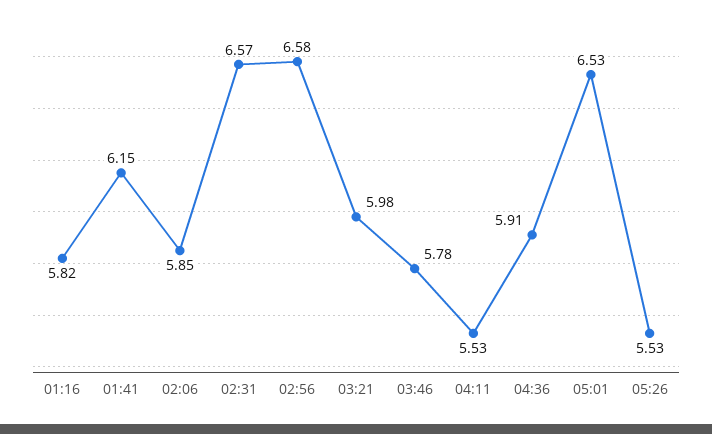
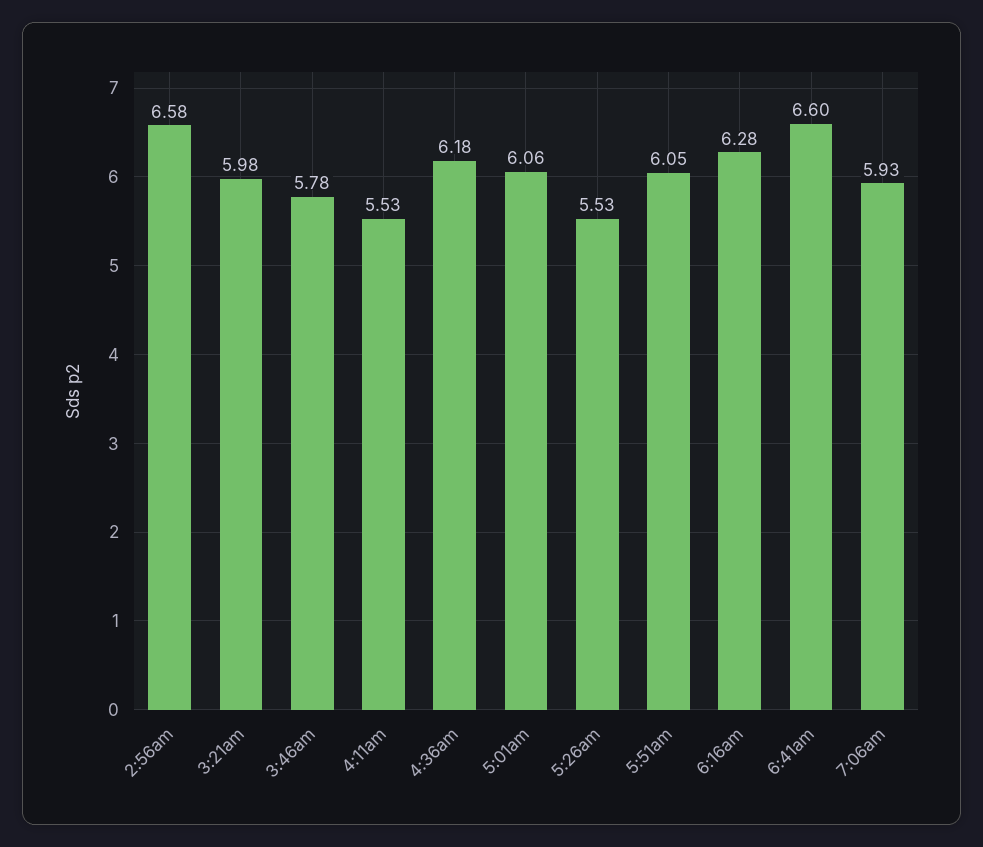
01:16: 5.82 -> none
01:41: 6.15 -> none
02:06: 5.85 -> none
02:31: 6.57 -> none
04:36: 5.91 -> 6.18
05:01: 6.53 -> 6.06
5:51am: none -> 6.05
6:16am: none -> 6.28
6:41am: none -> 6.6
7:06am: none -> 5.93

